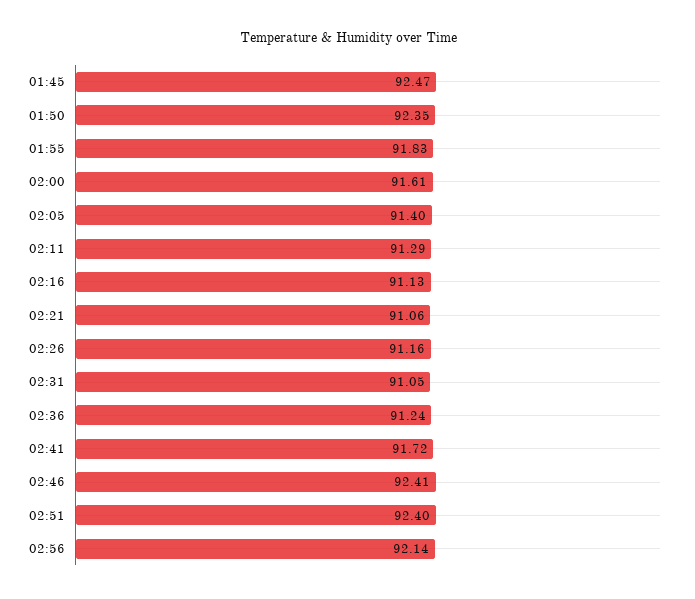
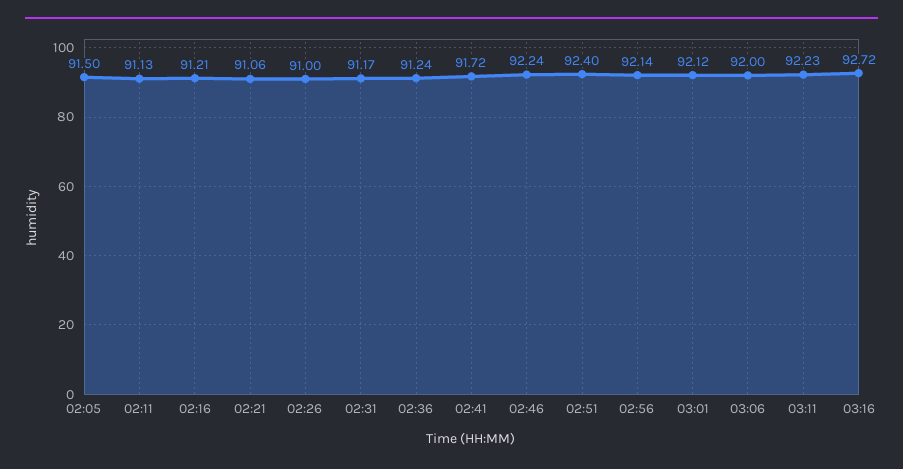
01:45: 92.47 -> none
01:50: 92.35 -> none
01:55: 91.83 -> none
02:00: 91.61 -> none
02:05: 91.4 -> 91.5
02:11: 91.29 -> 91.13
02:16: 91.13 -> 91.21
02:26: 91.16 -> 91
02:31: 91.05 -> 91.17
02:46: 92.41 -> 92.24
03:01: none -> 92.12
03:06: none -> 92
03:11: none -> 92.23
03:16: none -> 92.72

